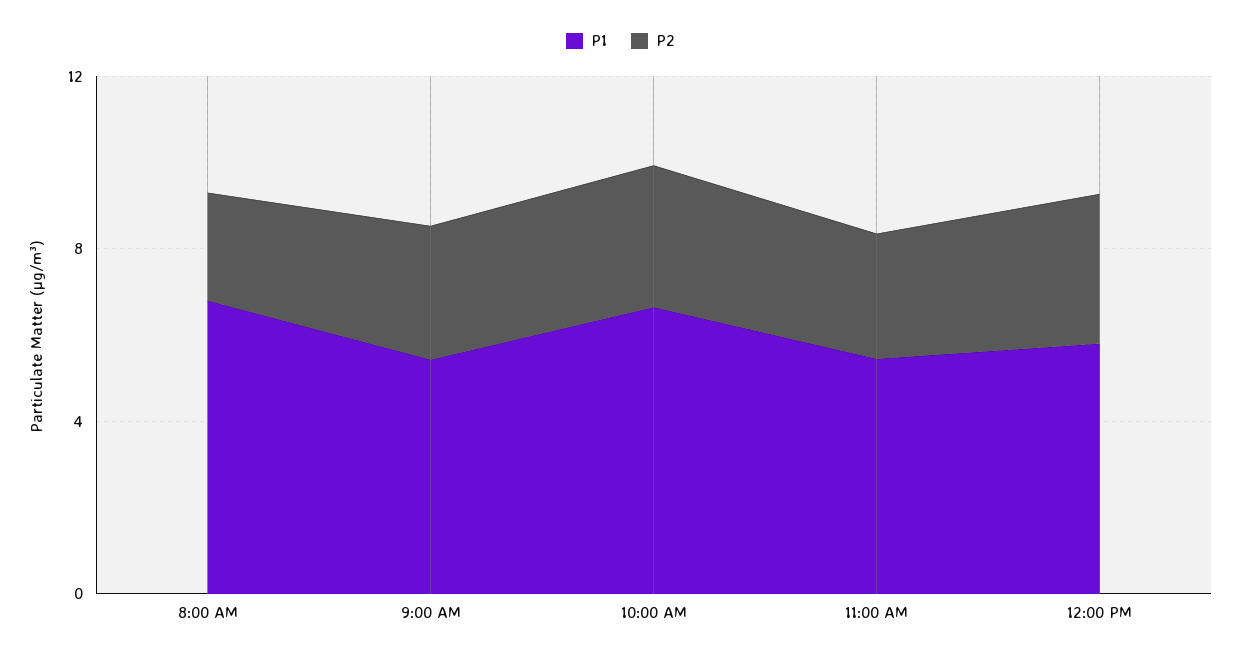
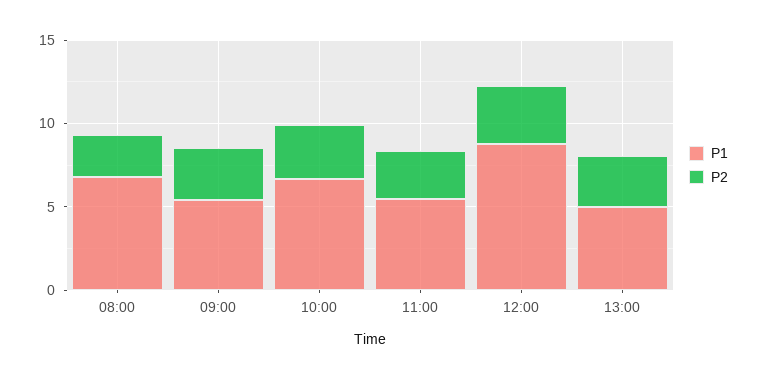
P1, 12:00 PM: 6 -> 9
P1, 13:00: none -> 5
P2, 13:00: none -> 3

